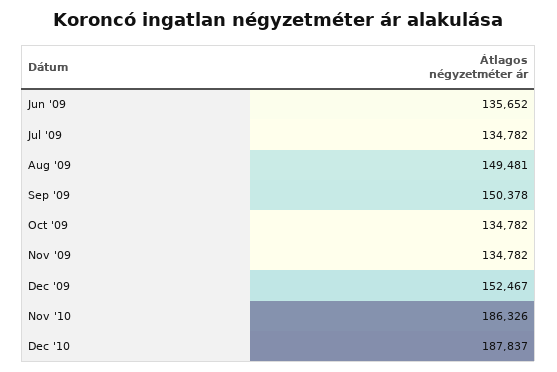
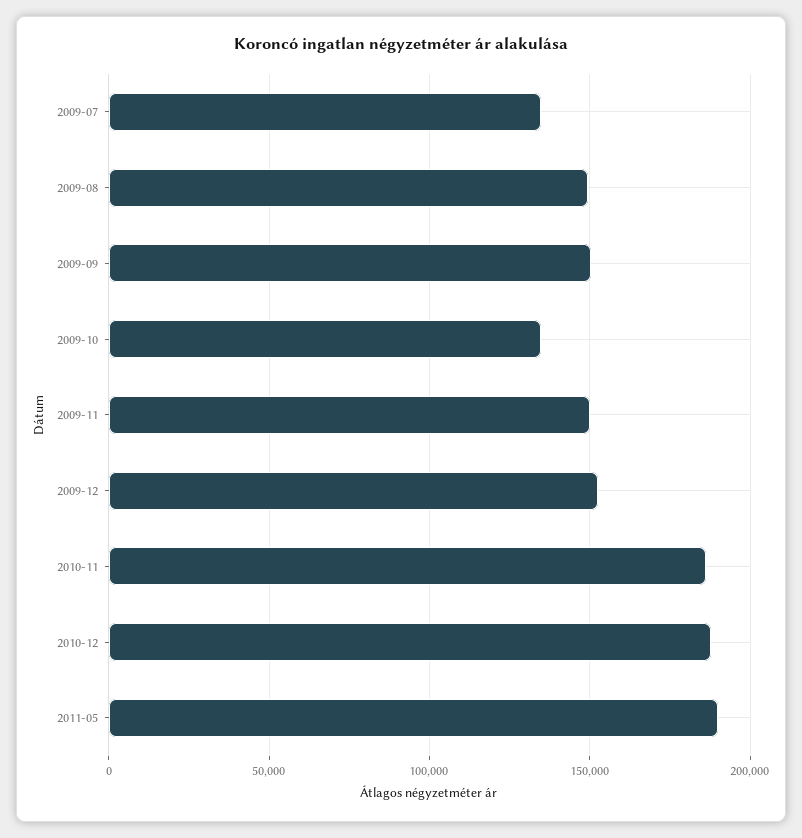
Jun '09: 135652 -> none
Nov '09: 134782 -> 150000
2011-05: none -> 190000

